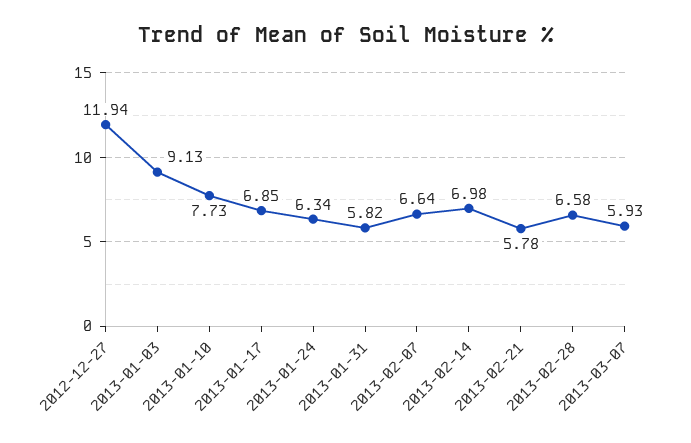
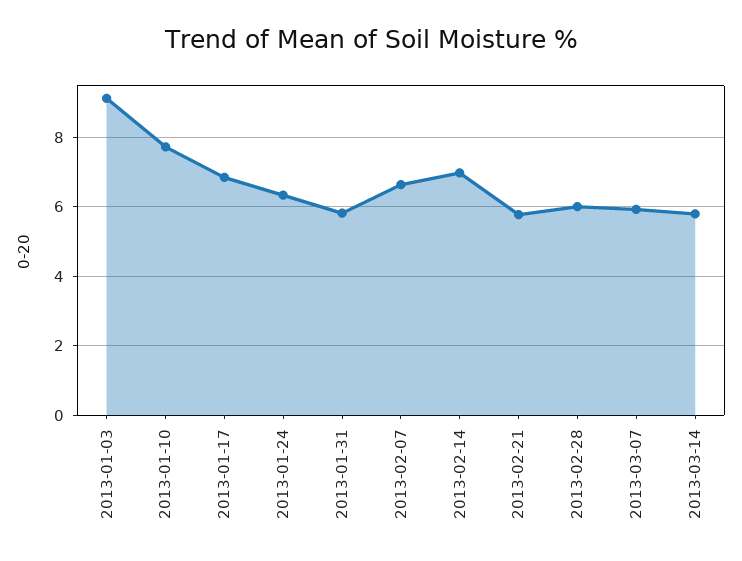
2012-12-27: 11.94 -> none
2013-02-28: 6.58 -> 6
2013-03-14: none -> 5.8

